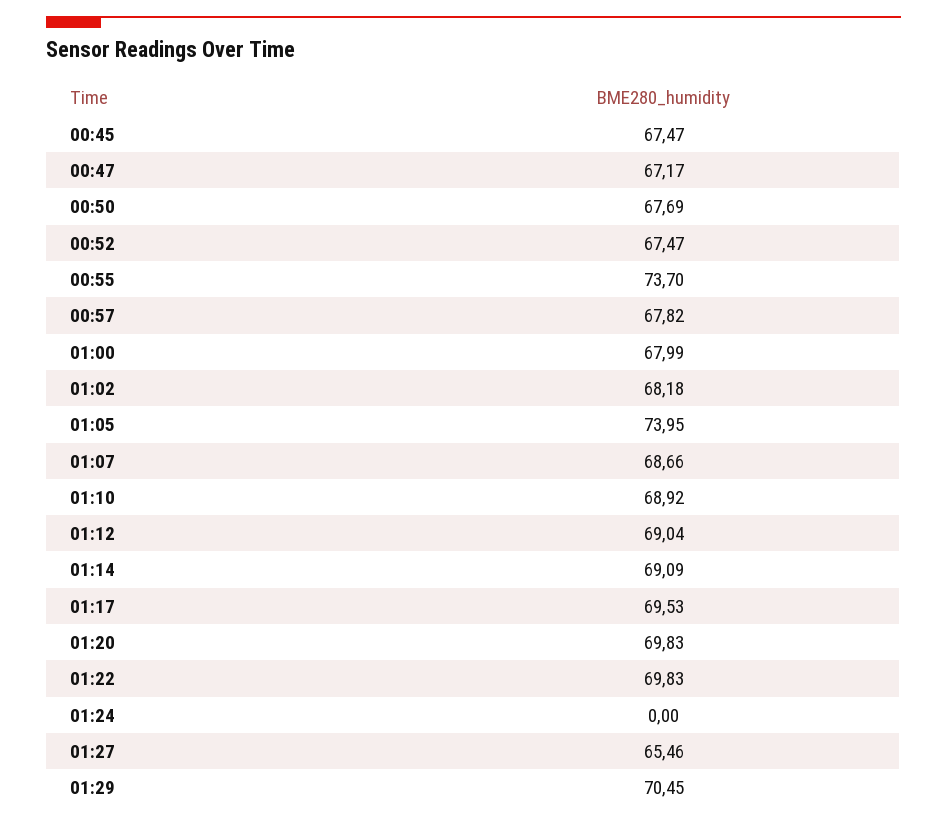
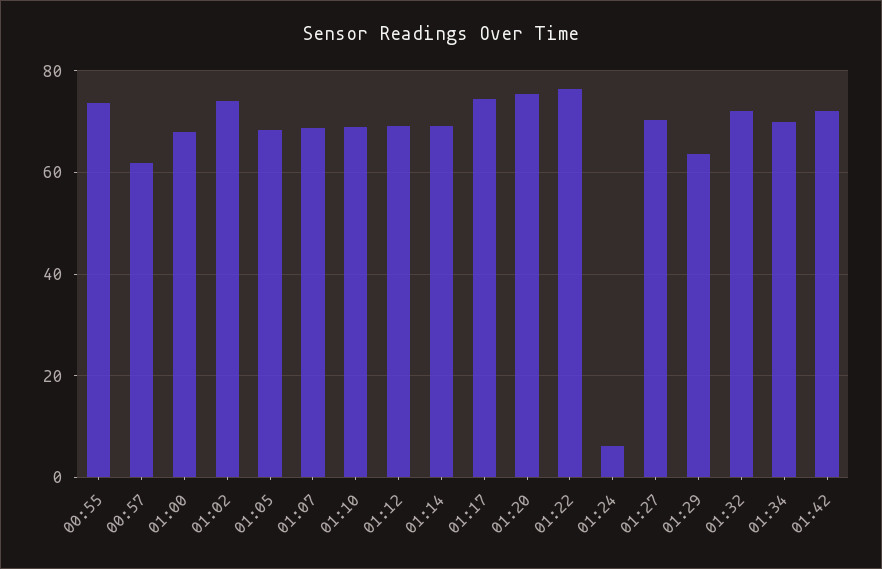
00:45: 67.47 -> none
00:47: 67.17 -> none
00:50: 67.69 -> none
00:52: 67.47 -> none
00:57: 67.82 -> 62
01:02: 68.18 -> 74
01:05: 73.95 -> 68
01:17: 69.53 -> 74
01:20: 69.83 -> 76
01:22: 69.83 -> 76
01:24: 0 -> 6
01:27: 65.46 -> 70
01:29: 70.45 -> 64
01:32: none -> 72
01:34: none -> 70
01:42: none -> 72

